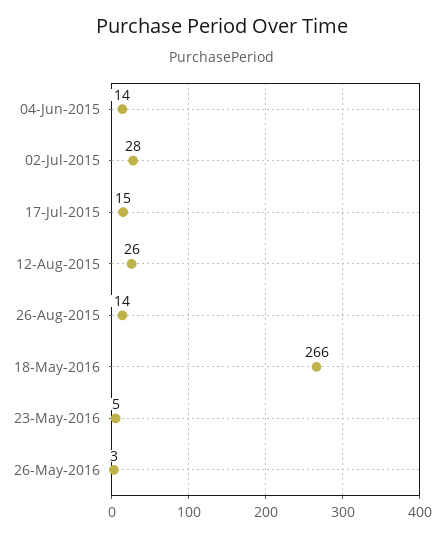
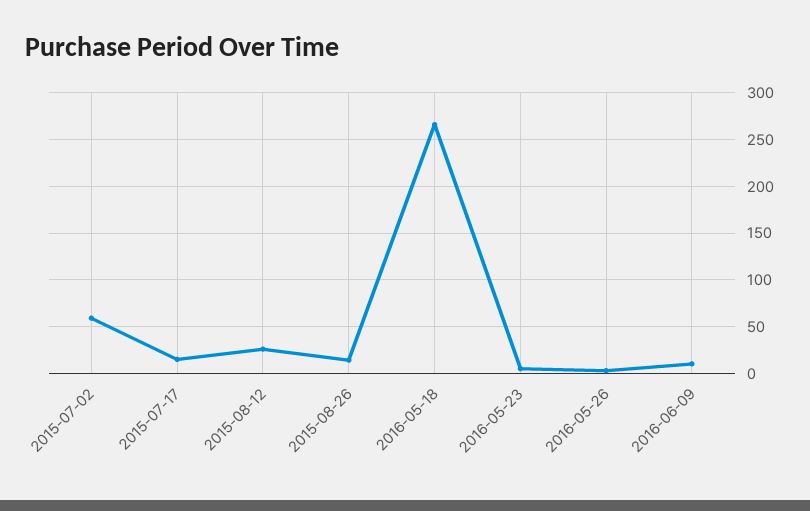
04-Jun-2015: 14 -> none
02-Jul-2015: 28 -> 60
2016-06-09: none -> 10

